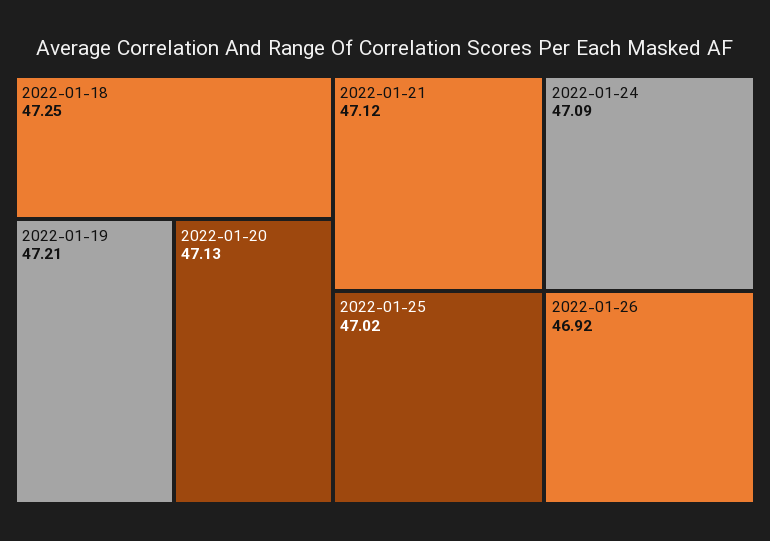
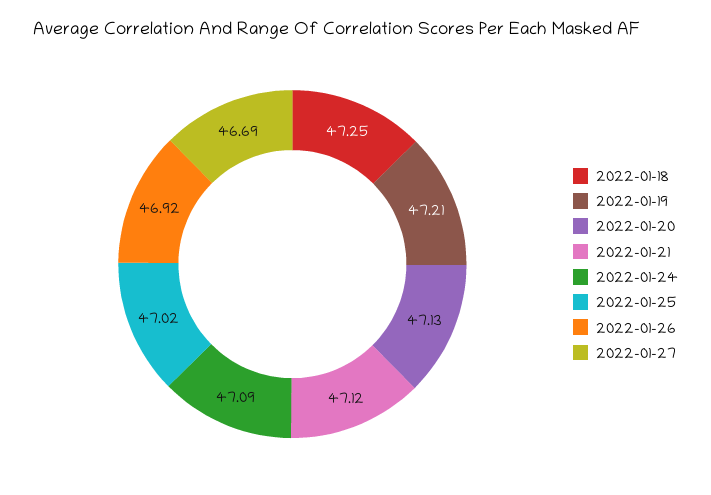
2022-01-27: none -> 46.69

